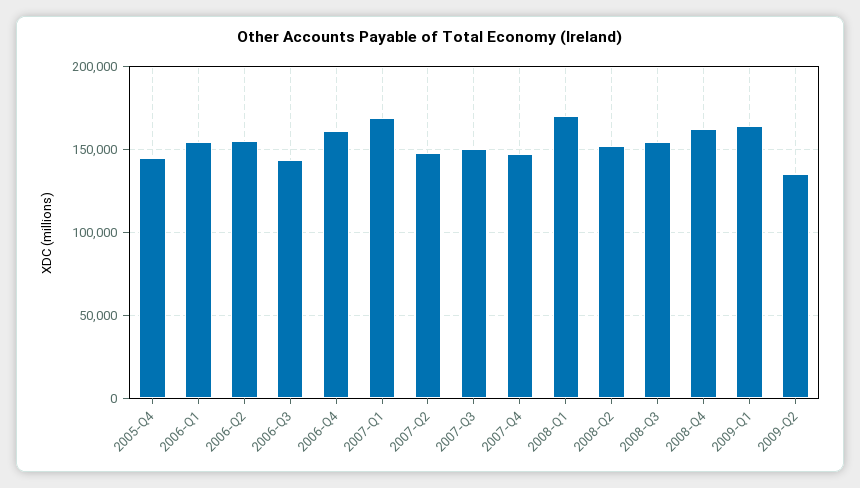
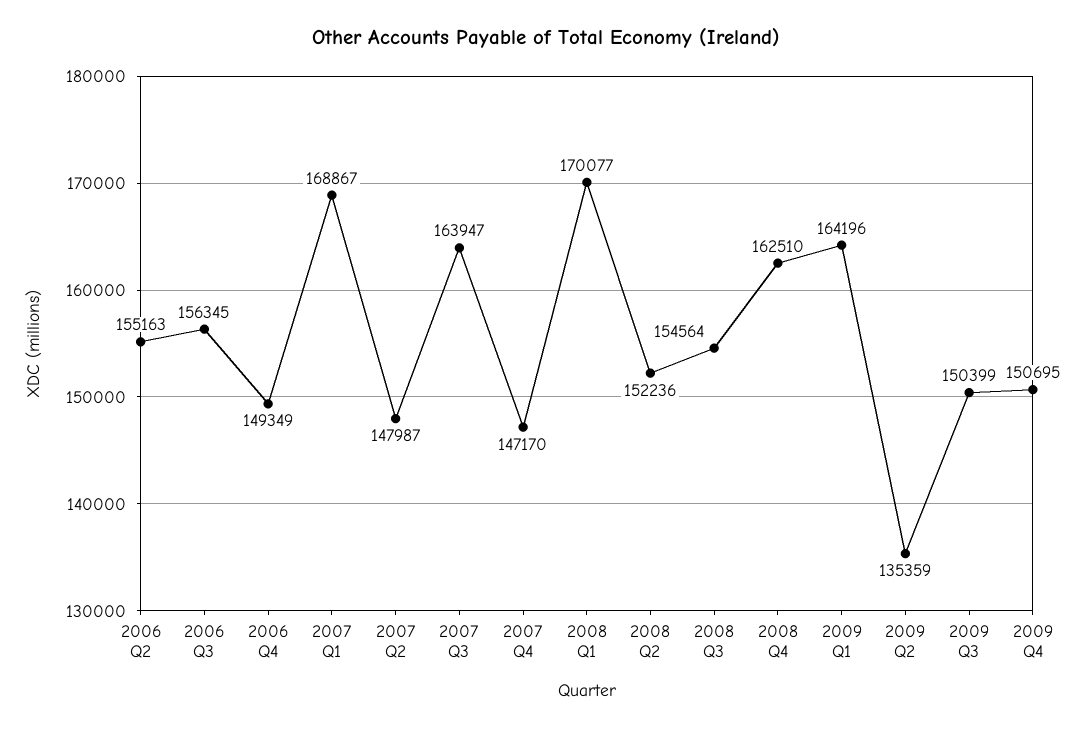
2005-Q4: 145000 -> none
2006-Q1: 155000 -> none
2006-Q3: 145000 -> 156345
2006-Q4: 160000 -> 149349
2007-Q3: 150000 -> 163947
2009 Q3: none -> 150399
2009 Q4: none -> 150695

